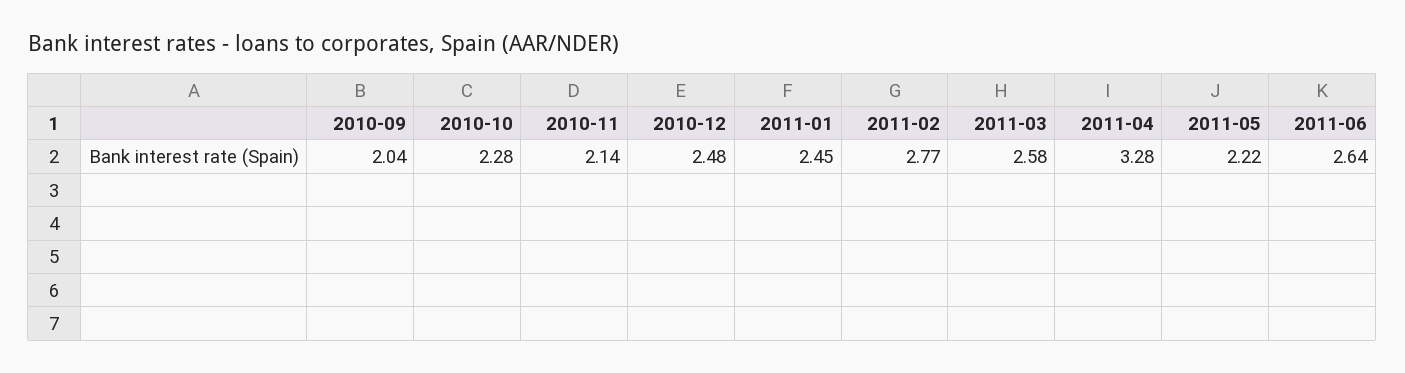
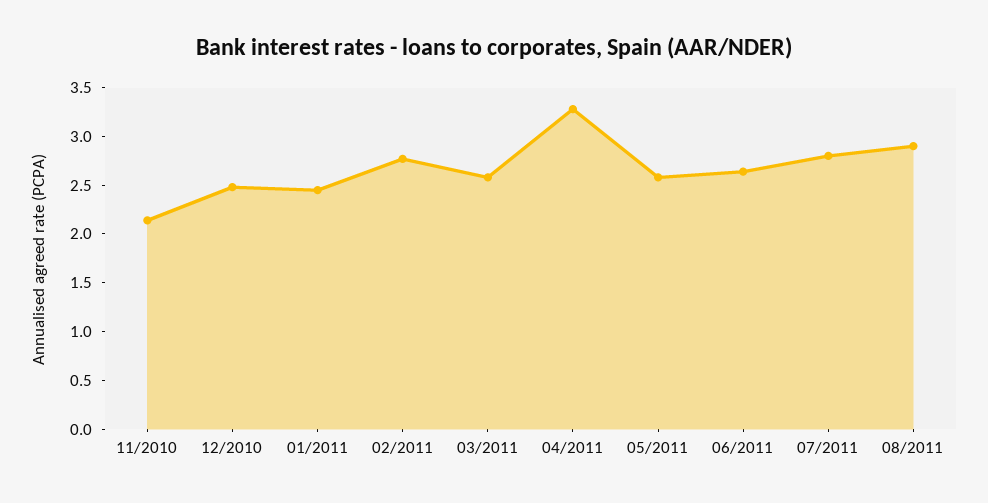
2010-09: 2.04 -> none
2010-10: 2.28 -> none
2011-05: 2.22 -> 2.6
07/2011: none -> 2.8
08/2011: none -> 2.9

